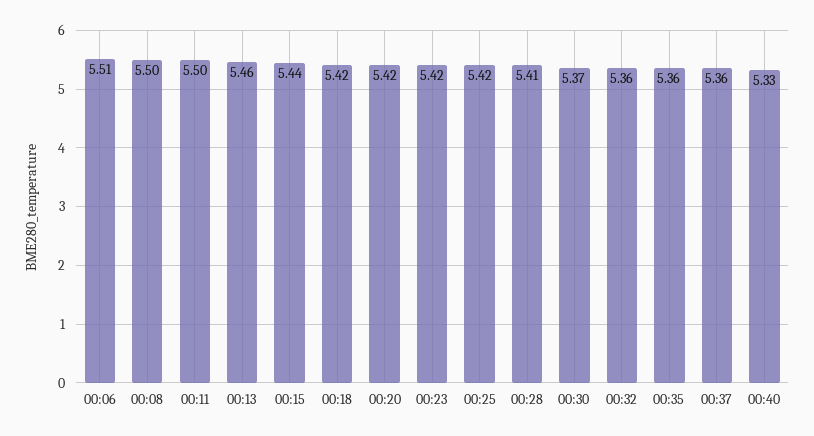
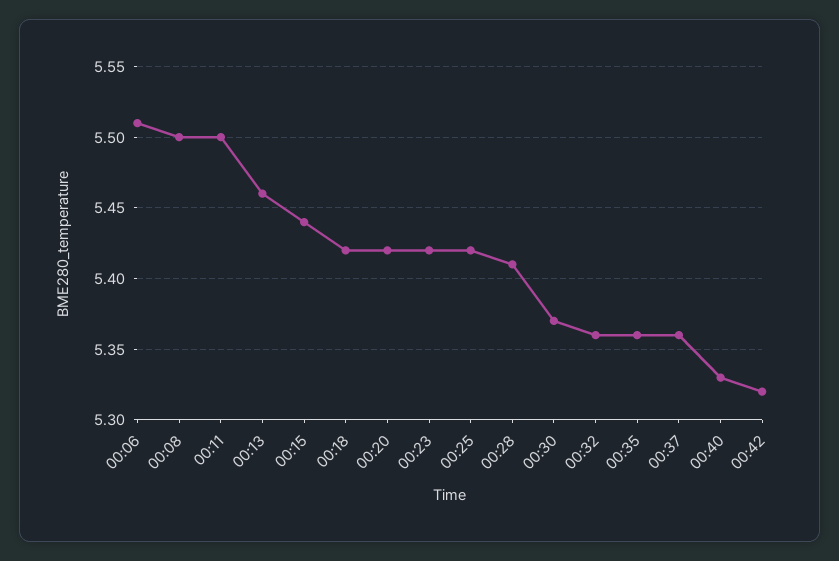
00:42: none -> 5.32

